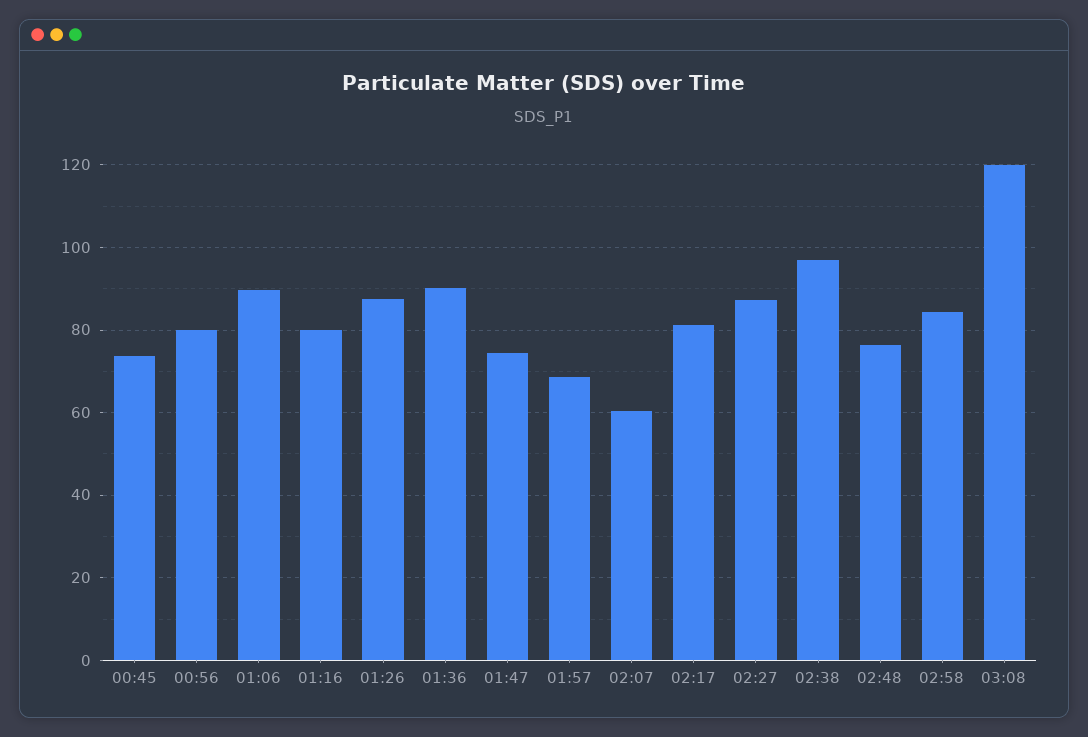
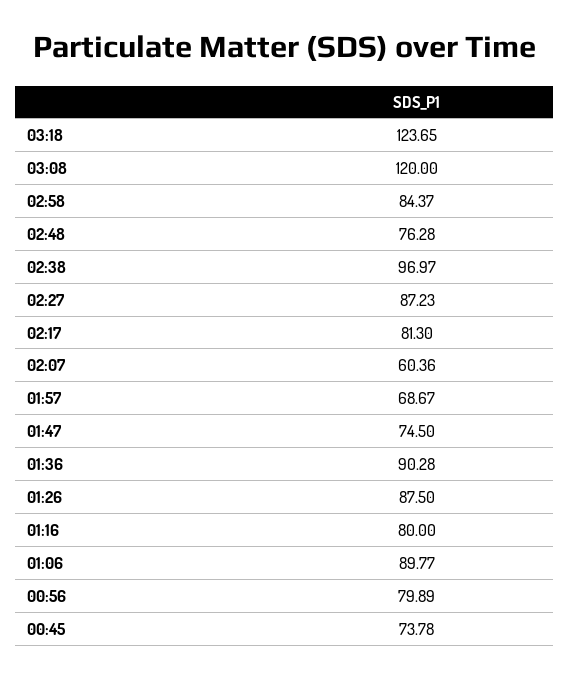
03:18: none -> 123.65

